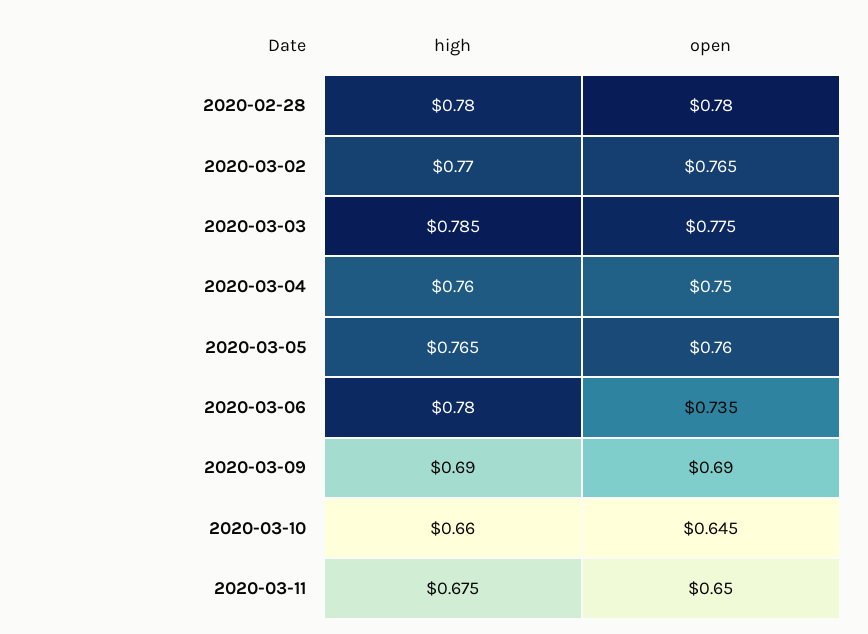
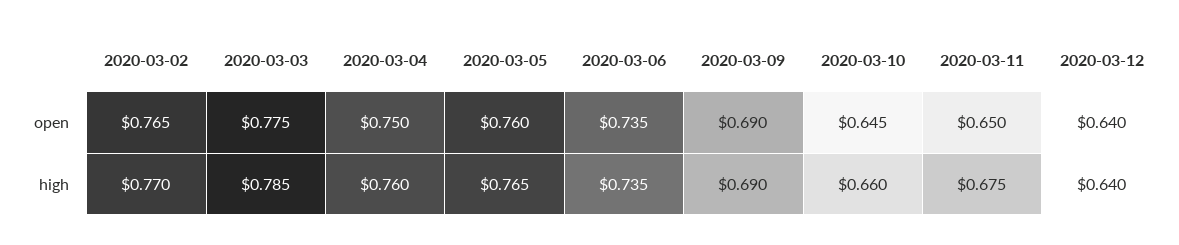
high, 2020-02-28: 0.78 -> none
open, 2020-02-28: 0.78 -> none
high, 2020-03-06: 0.78 -> 0.735
open, 2020-03-12: none -> 0.64
high, 2020-03-12: none -> 0.64

